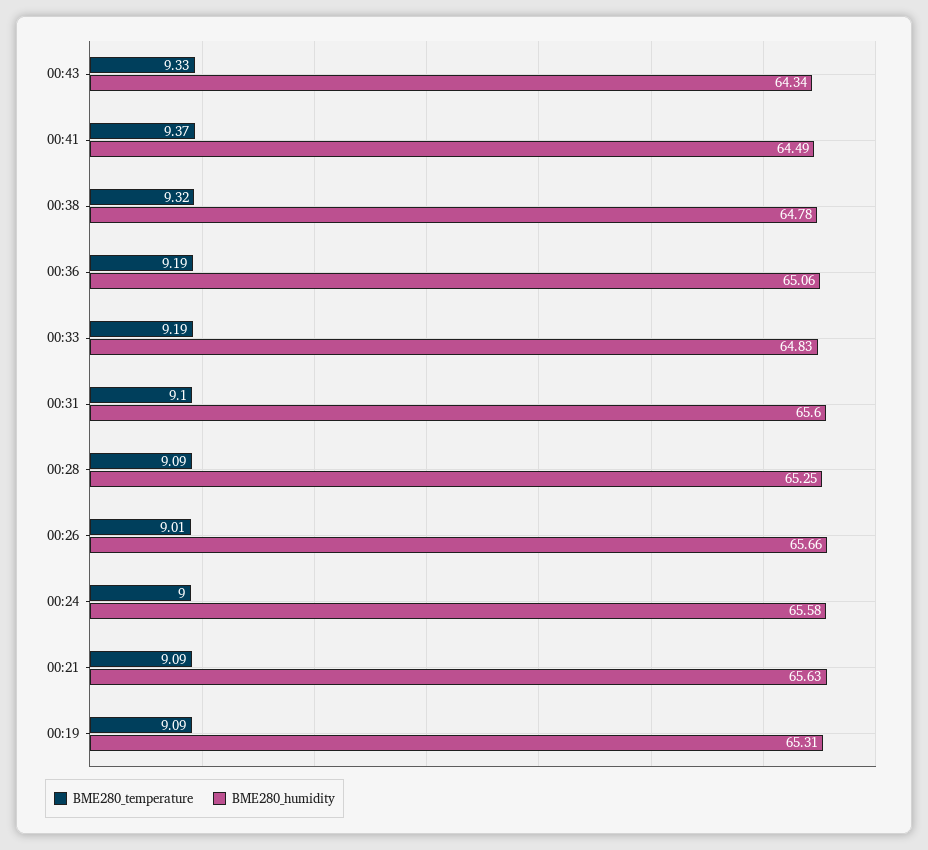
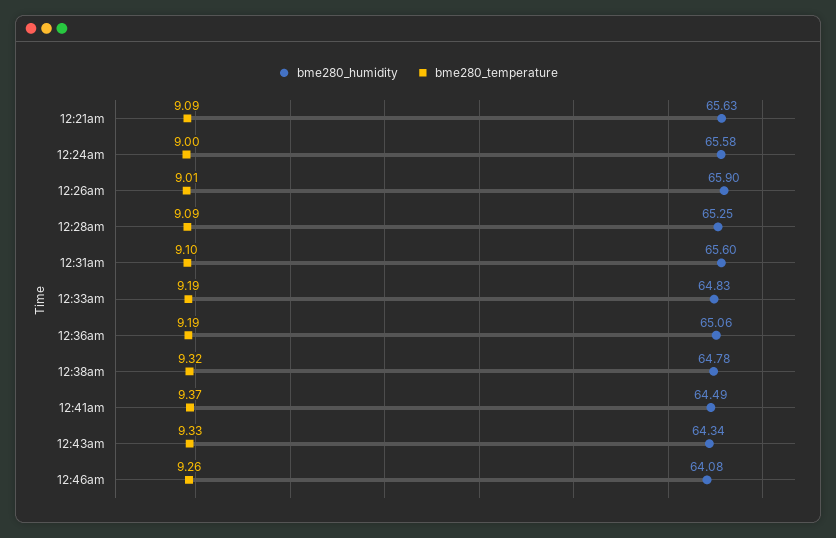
BME280_humidity, 00:26: 65.66 -> 65.9
BME280_temperature, 00:19: 9.09 -> none
BME280_humidity, 00:19: 65.31 -> none
BME280_humidity, 12:46am: none -> 64.08
BME280_temperature, 12:46am: none -> 9.26

